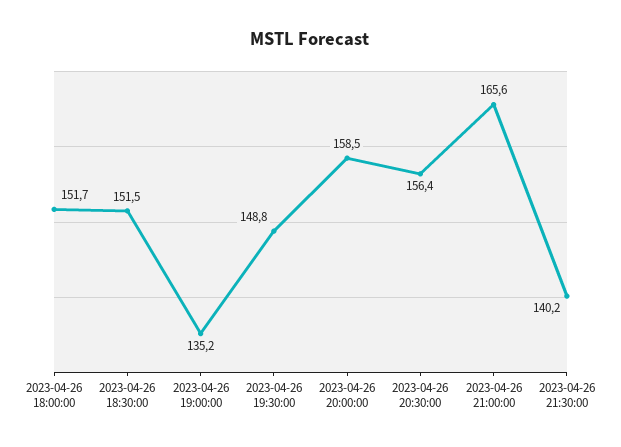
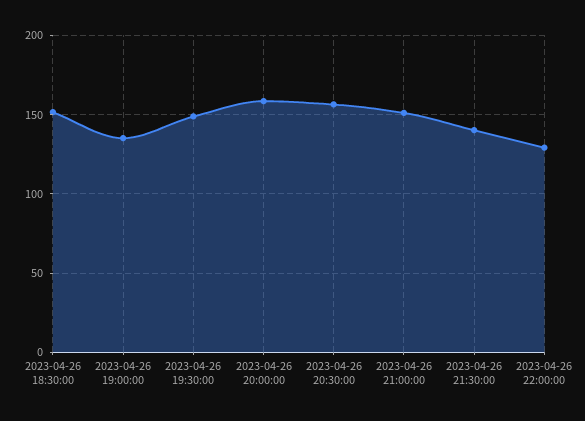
2023-04-26 18:00:00: 151.7 -> none
2023-04-26 21:00:00: 165.6 -> 150
2023-04-26 22:00:00: none -> 130

